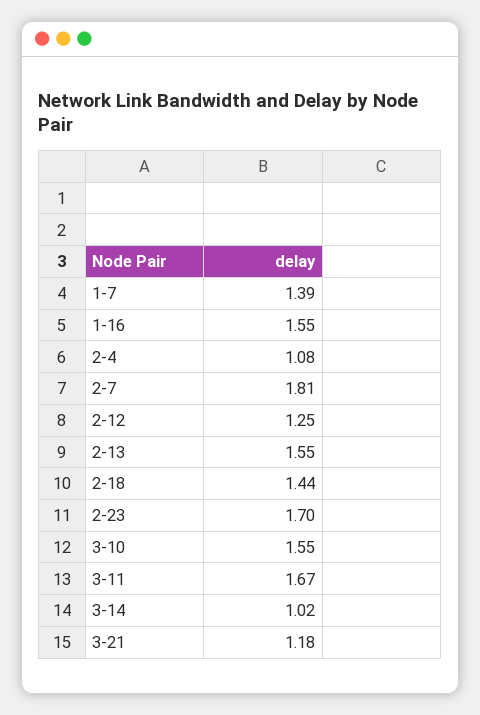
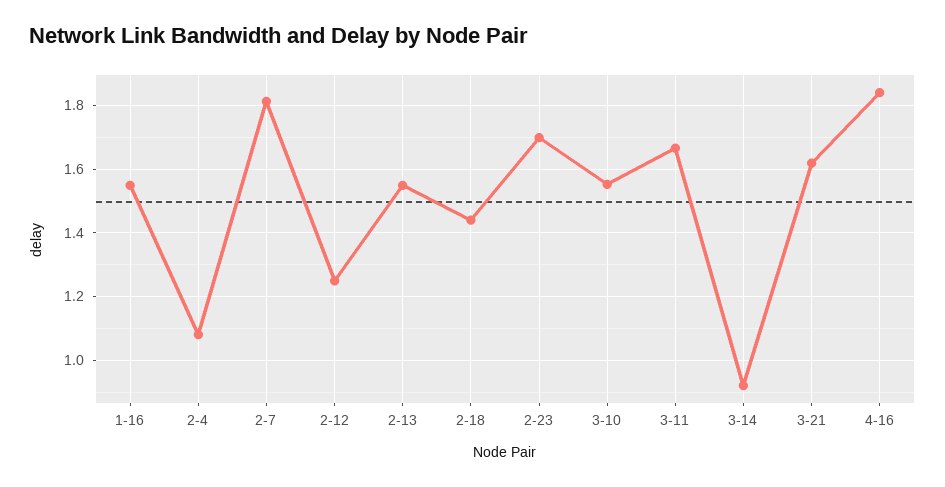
1-7: 1.39 -> none
3-14: 1.02 -> 0.92
3-21: 1.18 -> 1.62
4-16: none -> 1.84

